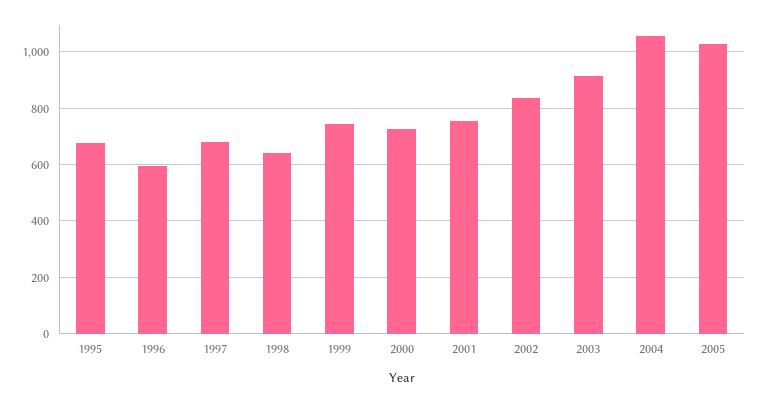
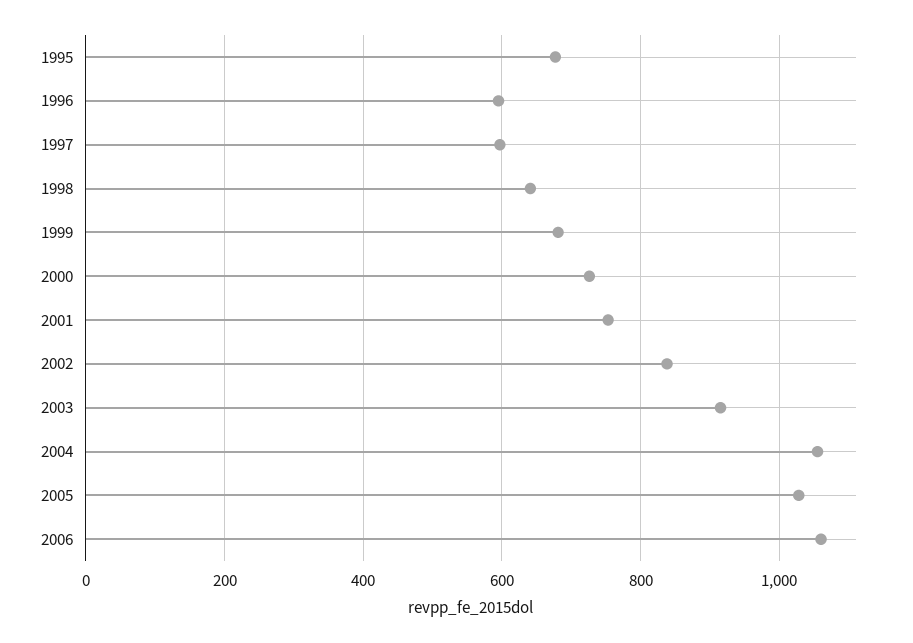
1997: 675 -> 600
1999: 750 -> 680
2006: none -> 1060

